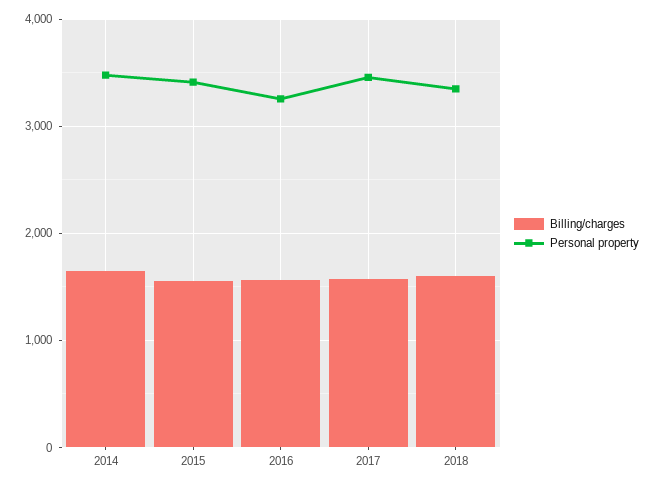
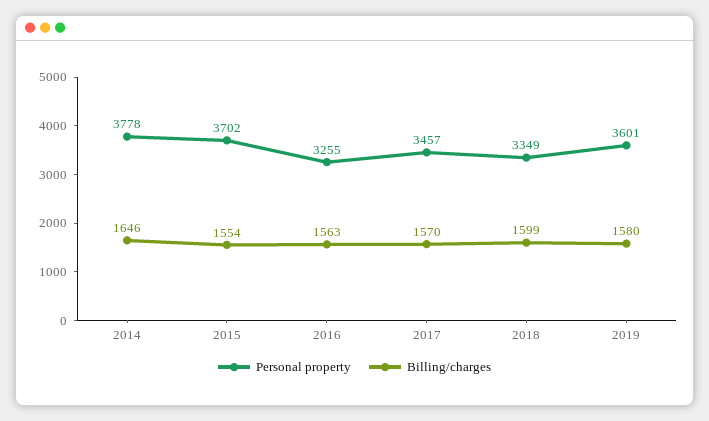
Personal property, 2014: 3500 -> 3778
Personal property, 2015: 3400 -> 3702
Personal property, 2019: none -> 3601
Billing/charges, 2019: none -> 1580

